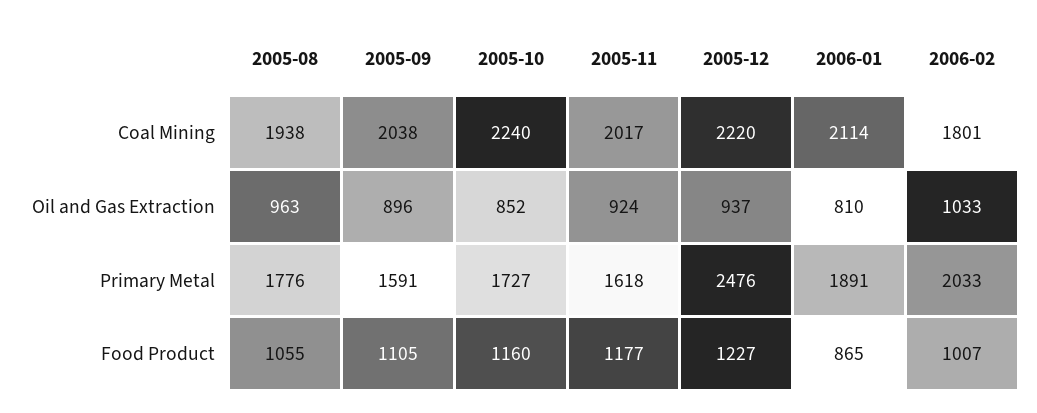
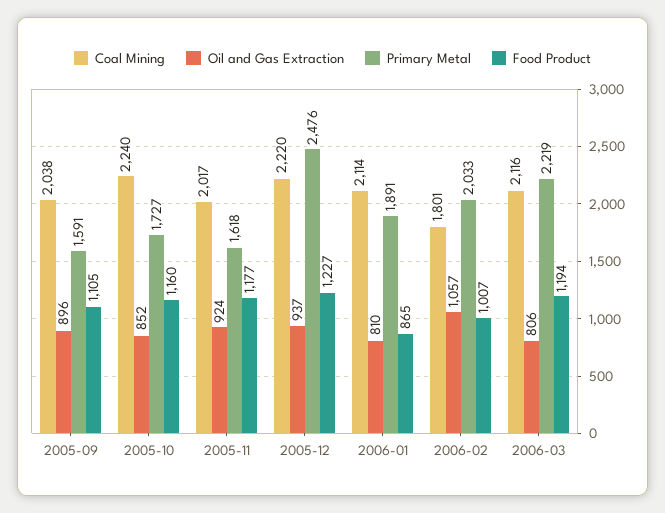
Coal Mining, 2005-08: 1938 -> none
Oil and Gas Extraction, 2005-08: 963 -> none
Oil and Gas Extraction, 2006-02: 1033 -> 1057
Primary Metal, 2005-08: 1776 -> none
Food Product, 2005-08: 1055 -> none
Coal Mining, 2006-03: none -> 2116
Oil and Gas Extraction, 2006-03: none -> 806
Primary Metal, 2006-03: none -> 2219
Food Product, 2006-03: none -> 1194

